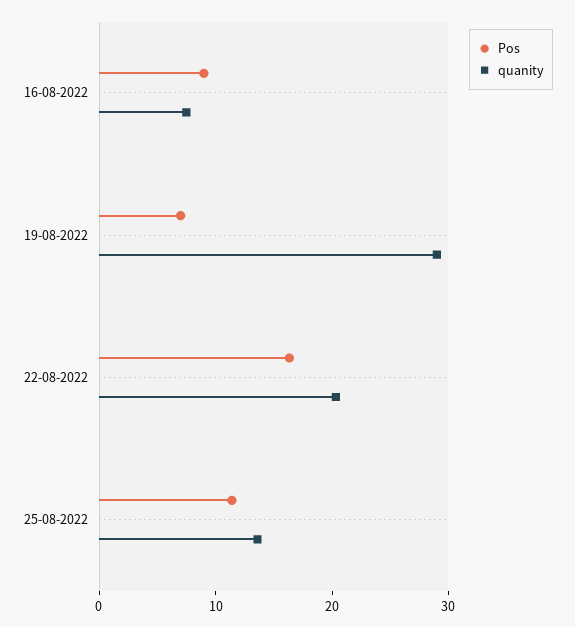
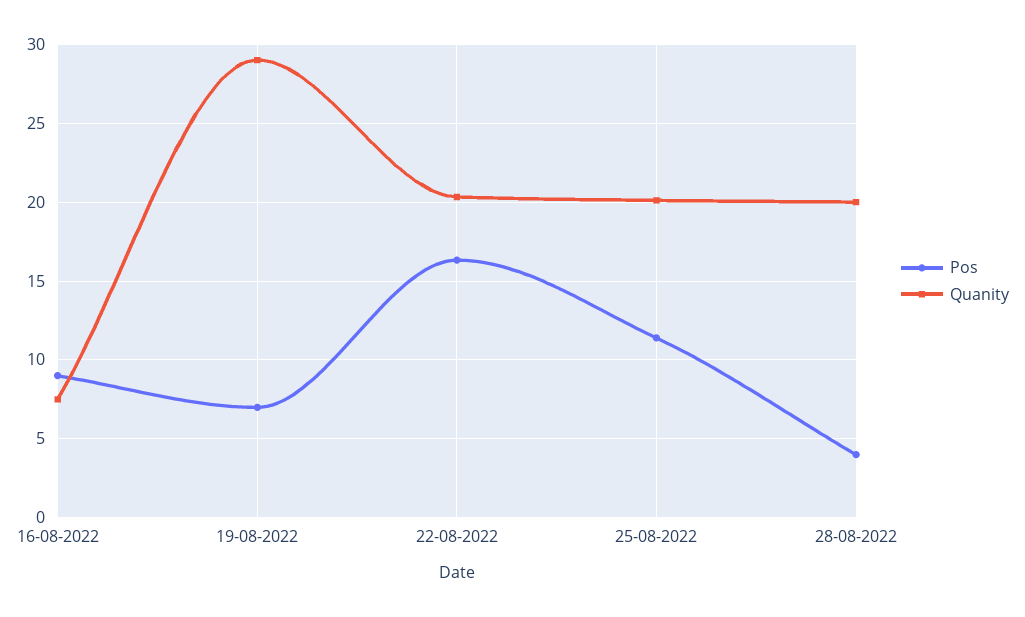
quanity, 25-08-2022: 14 -> 20
Pos, 28-08-2022: none -> 4
quanity, 28-08-2022: none -> 20

